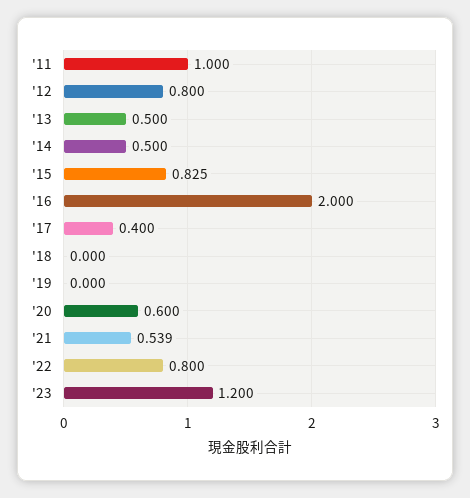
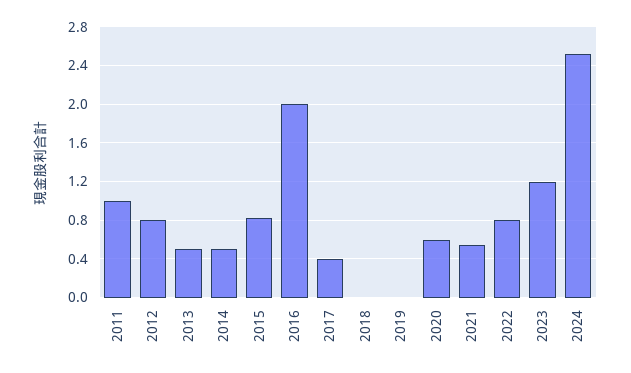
2024: none -> 2.5

